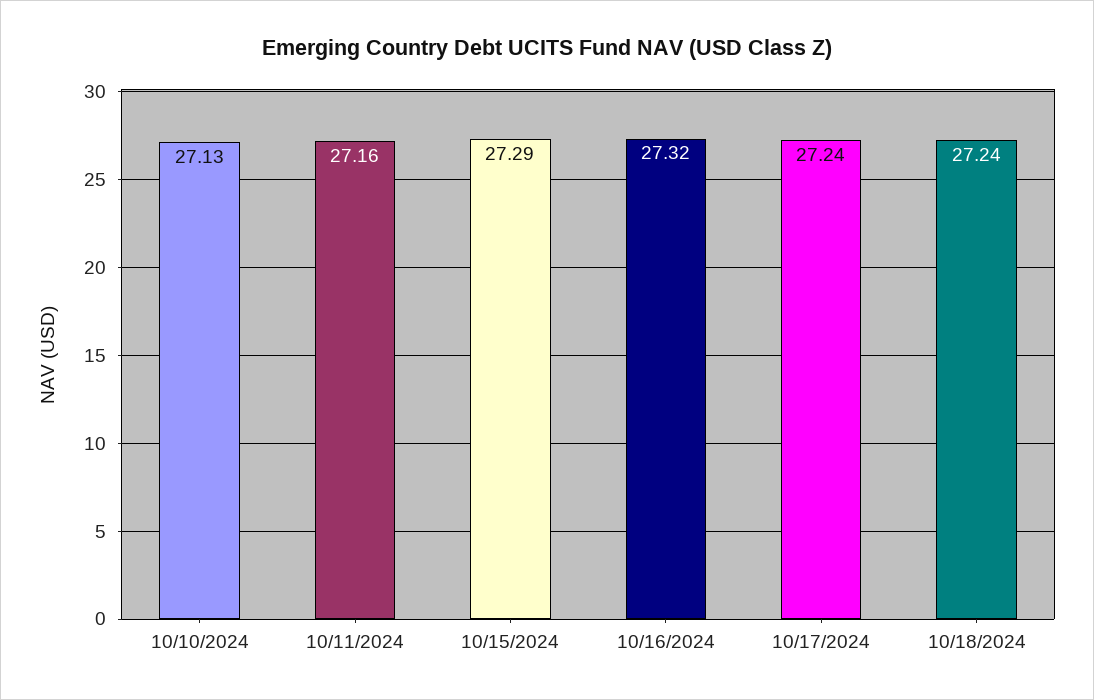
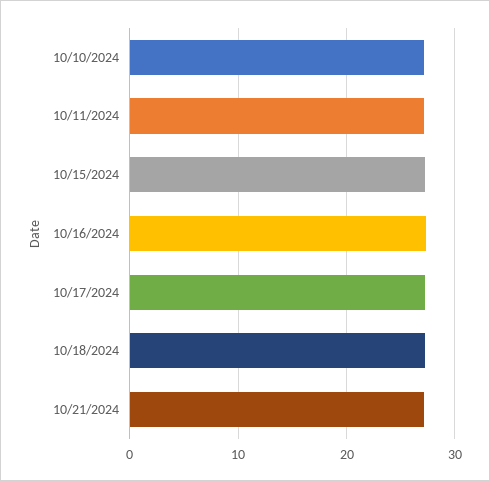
10/21/2024: none -> 27

